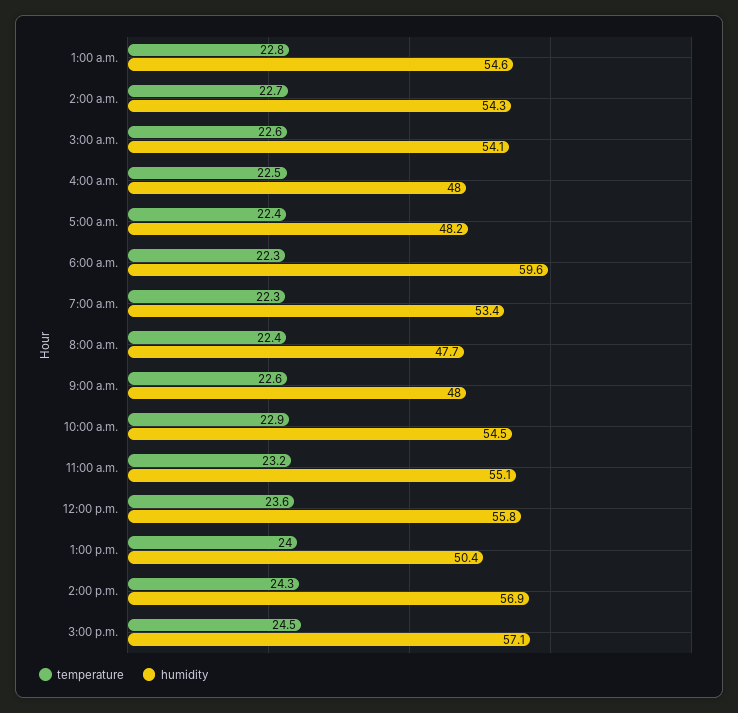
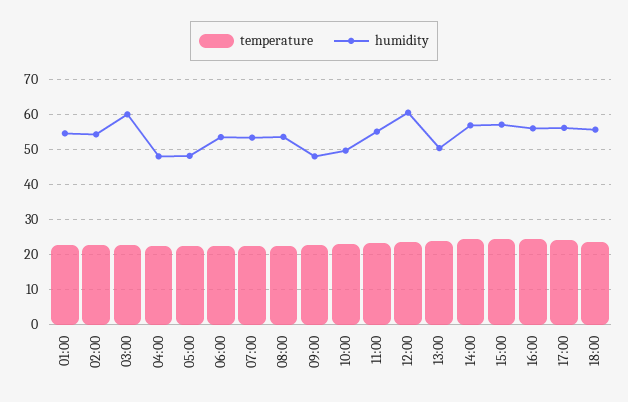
humidity, 3:00 a.m.: 54.1 -> 60
humidity, 6:00 a.m.: 59.6 -> 54
humidity, 8:00 a.m.: 47.7 -> 54
humidity, 10:00 a.m.: 54.5 -> 50
humidity, 12:00 p.m.: 55.8 -> 60
temperature, 16:00: none -> 24
humidity, 16:00: none -> 56
temperature, 17:00: none -> 24
humidity, 17:00: none -> 56
temperature, 18:00: none -> 24
humidity, 18:00: none -> 56

